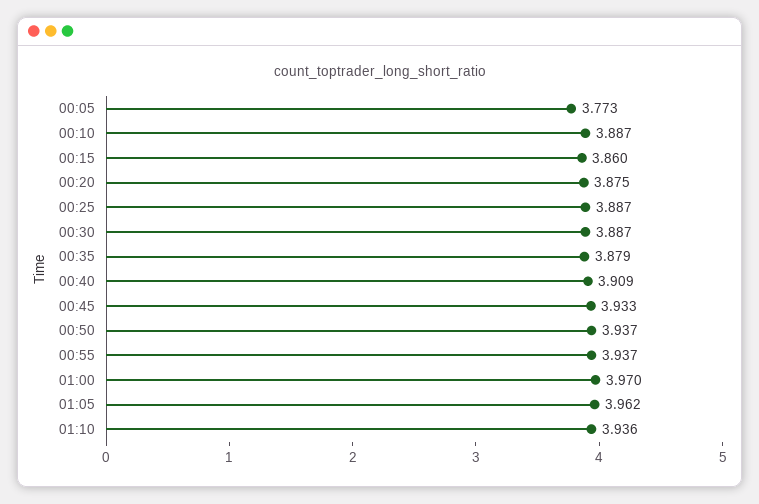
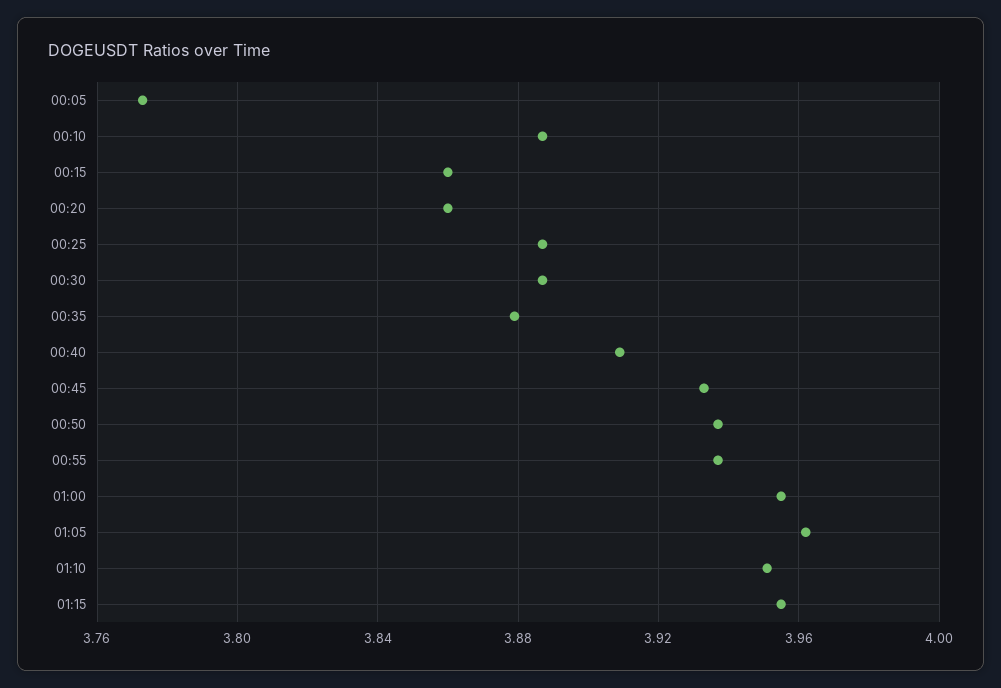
00:20: 3.875 -> 3.86
01:00: 3.97 -> 3.955
01:10: 3.936 -> 3.95
01:15: none -> 3.955

